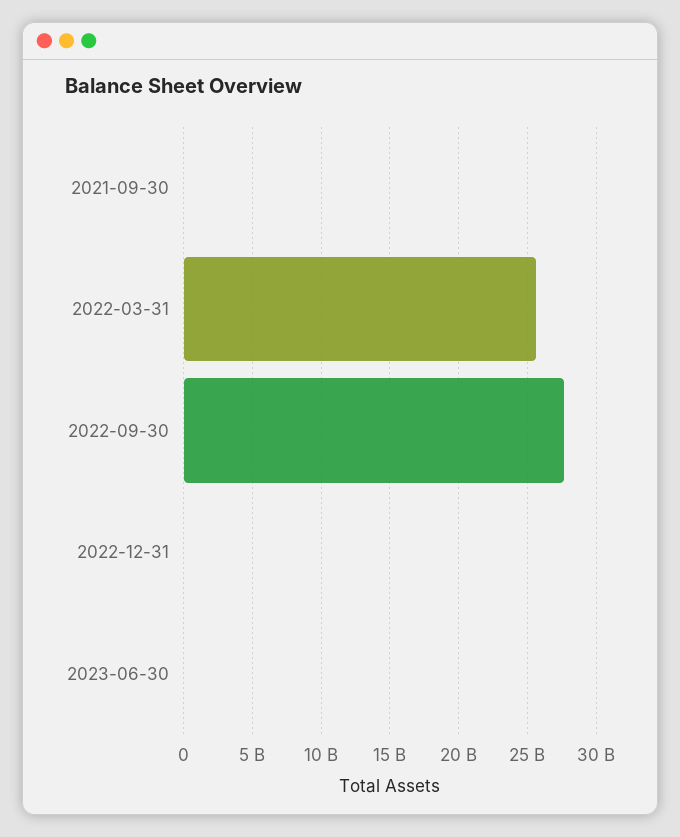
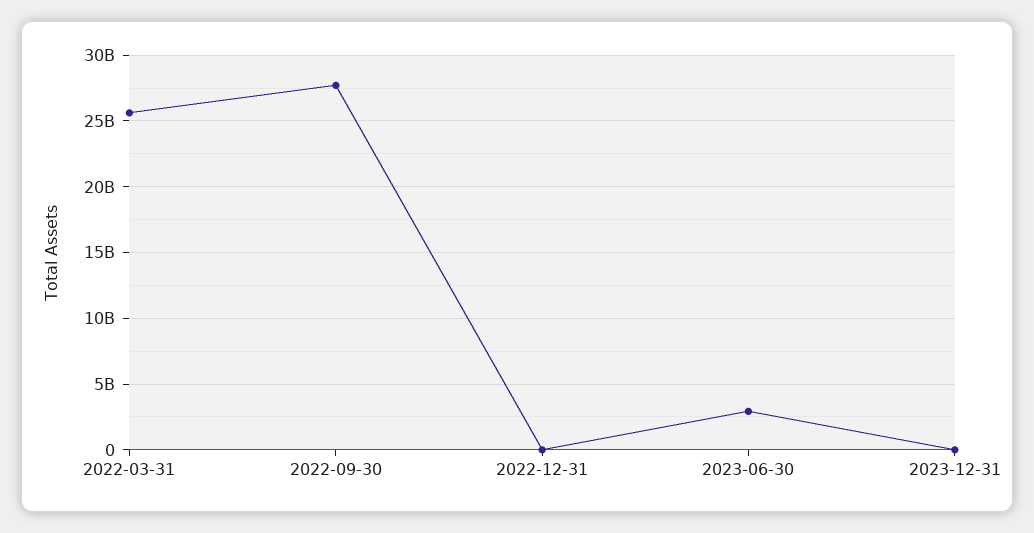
2021-09-30: 0 -> none
2023-06-30: 0 -> 3000000000
2023-12-31: none -> 0

